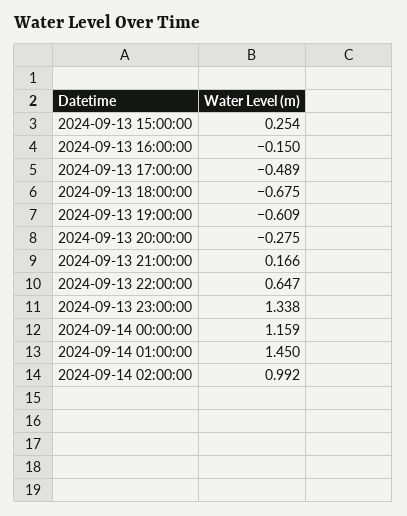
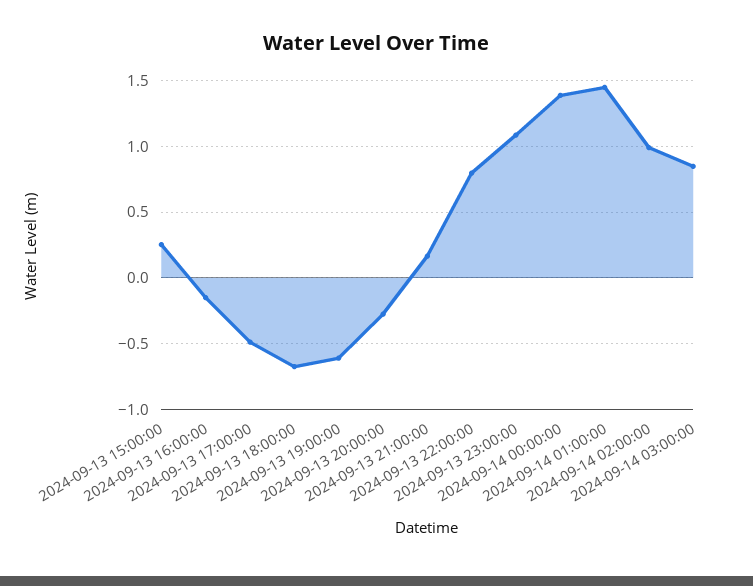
2024-09-13 22:00:00: 0.647 -> 0.8
2024-09-13 23:00:00: 1.338 -> 1.1
2024-09-14 00:00:00: 1.159 -> 1.4
2024-09-14 03:00:00: none -> 0.85

